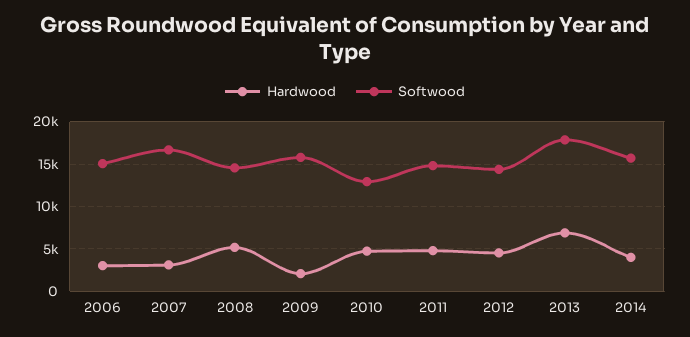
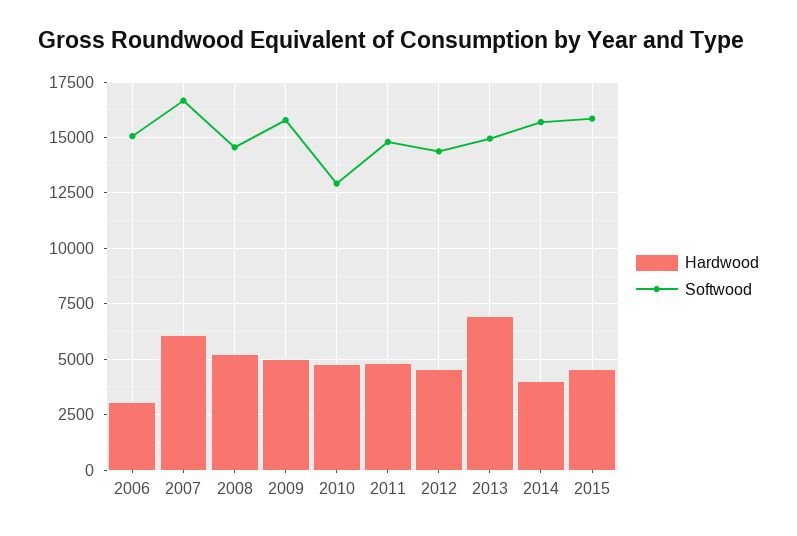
Hardwood, 2007: 3000 -> 6000
Hardwood, 2009: 2000 -> 5000
Softwood, 2013: 18000 -> 15000
Hardwood, 2015: none -> 4500
Softwood, 2015: none -> 16000

